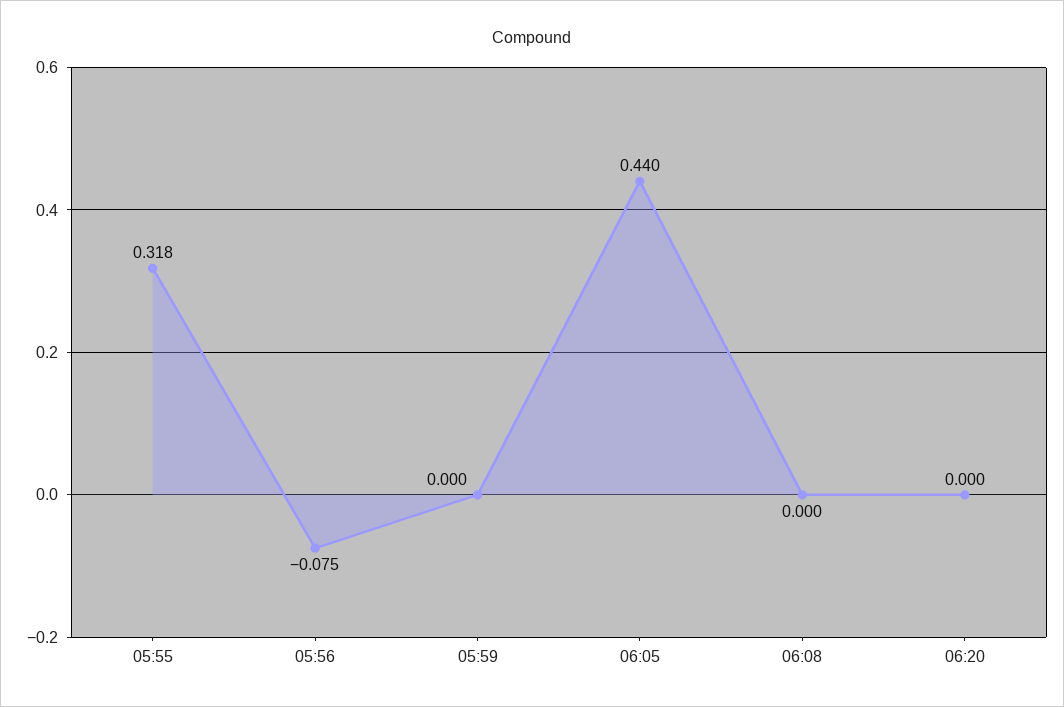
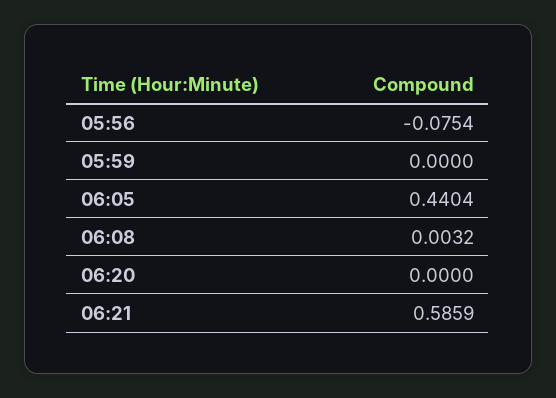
05:55: 0.318 -> none
06:08: 0 -> 0.0032
06:21: none -> 0.5859

